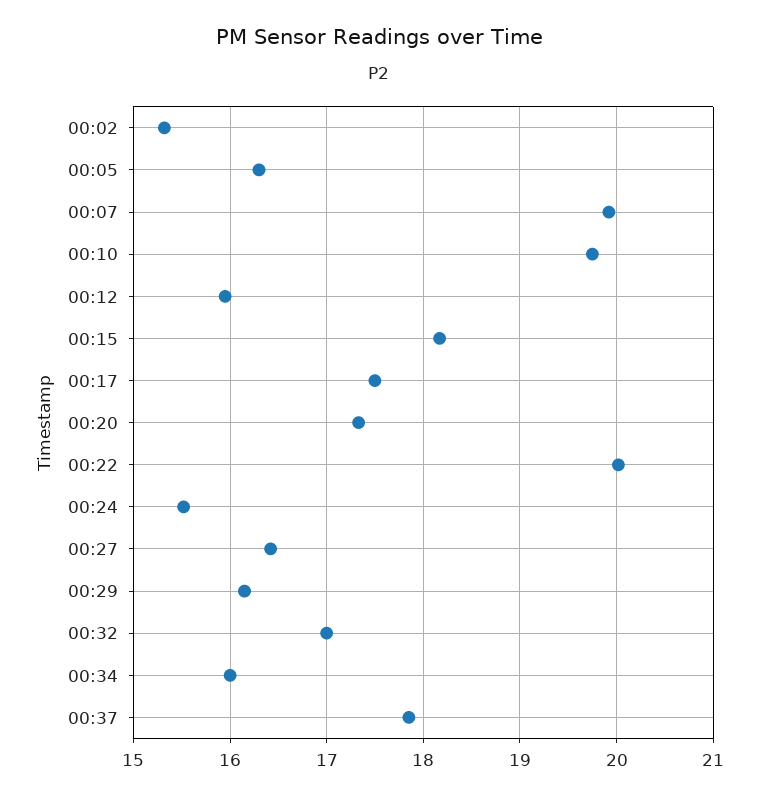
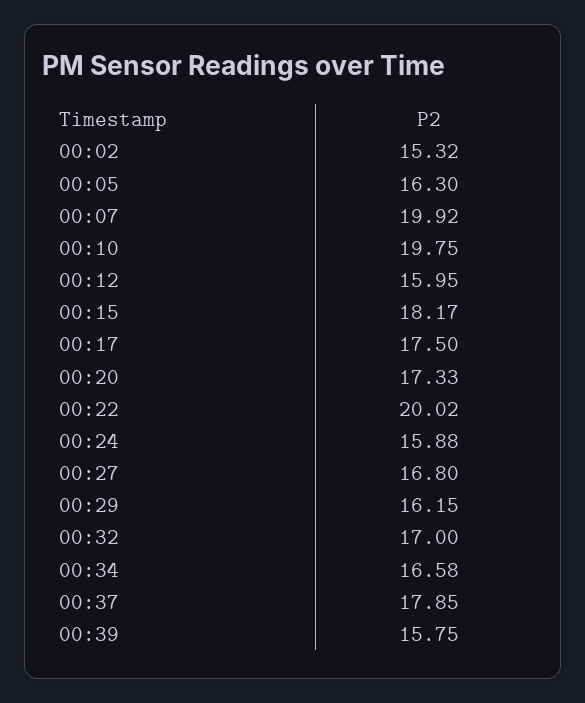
00:24: 15.5 -> 15.88
00:27: 16.4 -> 16.8
00:34: 16 -> 16.58
00:39: none -> 15.75

